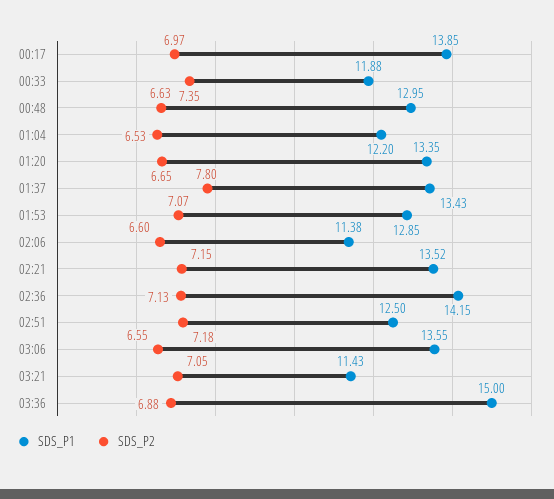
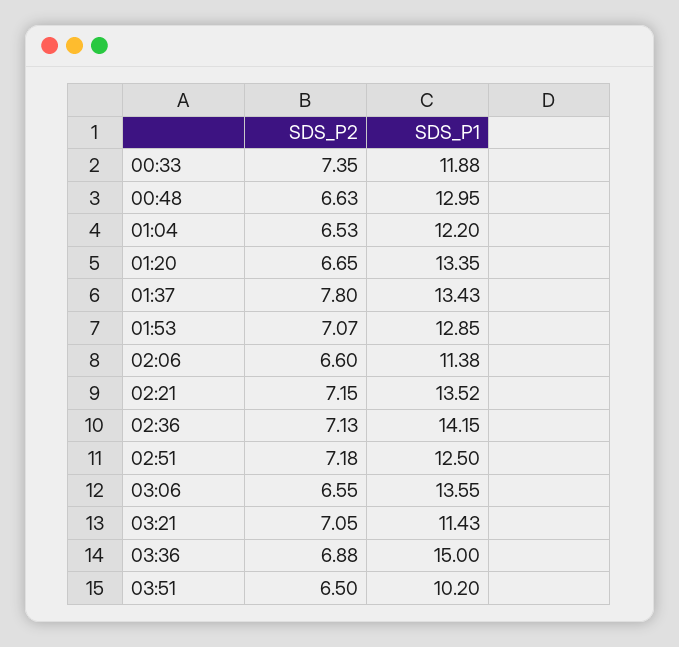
SDS_P1, 00:17: 13.85 -> none
SDS_P2, 00:17: 6.97 -> none
SDS_P2, 03:51: none -> 6.5
SDS_P1, 03:51: none -> 10.2

